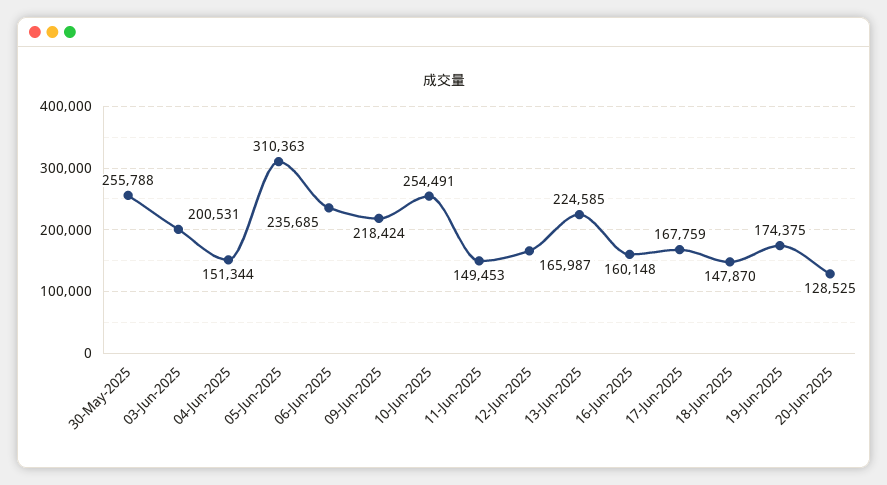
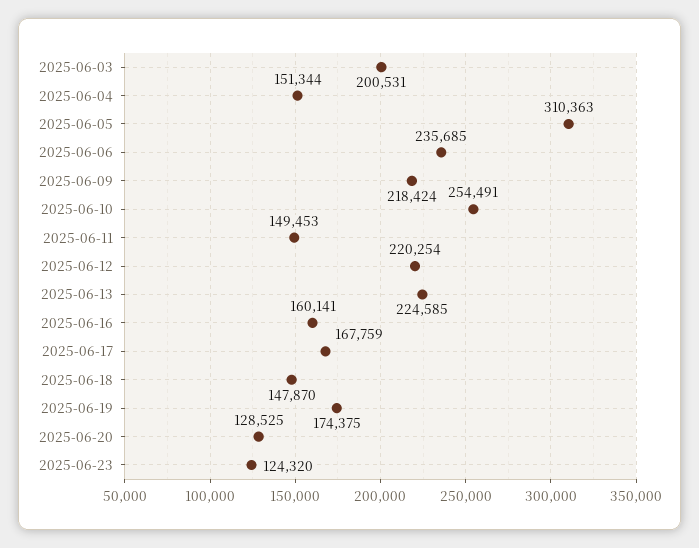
30-May-2025: 255788 -> none
12-Jun-2025: 165987 -> 220254
16-Jun-2025: 160148 -> 160141
2025-06-23: none -> 124320

